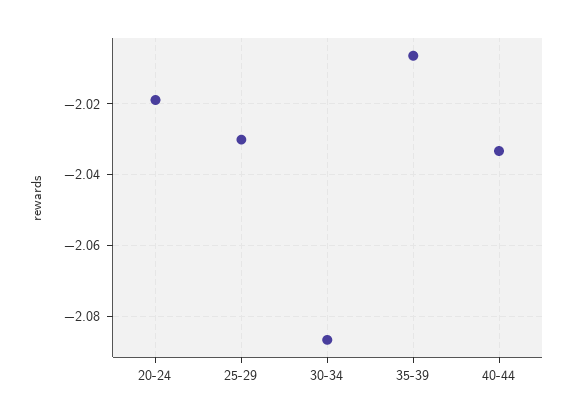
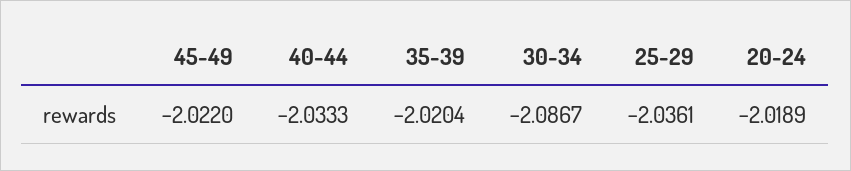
25-29: -2.03 -> -2.0361
35-39: -2.006 -> -2.0204
45-49: none -> -2.022

